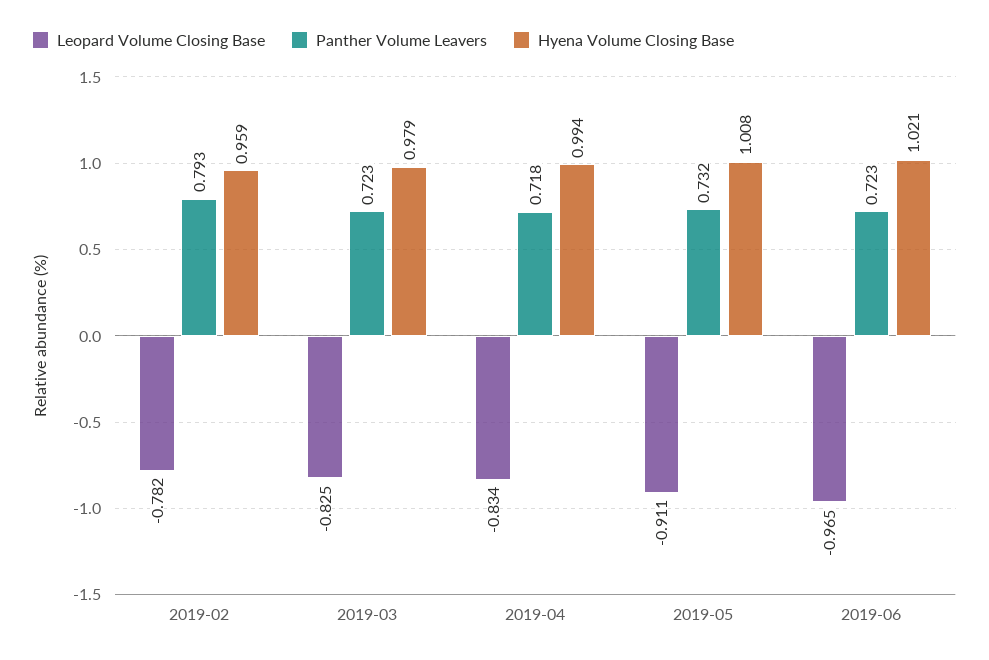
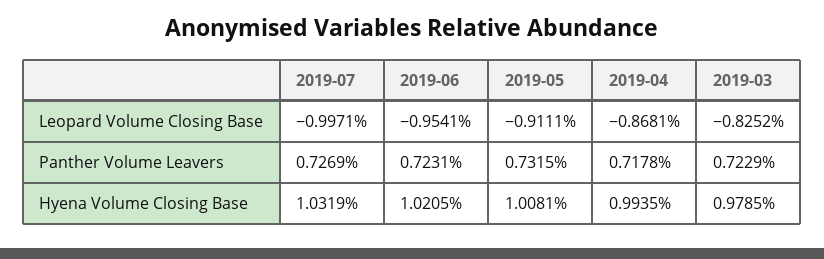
Leopard Volume Closing Base, 2019-02: -0.782 -> none
Panther Volume Leavers, 2019-02: 0.793 -> none
Hyena Volume Closing Base, 2019-02: 0.959 -> none
Leopard Volume Closing Base, 2019-04: -0.834 -> -0.8681
Leopard Volume Closing Base, 2019-06: -0.965 -> -0.9541
Leopard Volume Closing Base, 2019-07: none -> -0.9971
Panther Volume Leavers, 2019-07: none -> 0.7269
Hyena Volume Closing Base, 2019-07: none -> 1.0319

